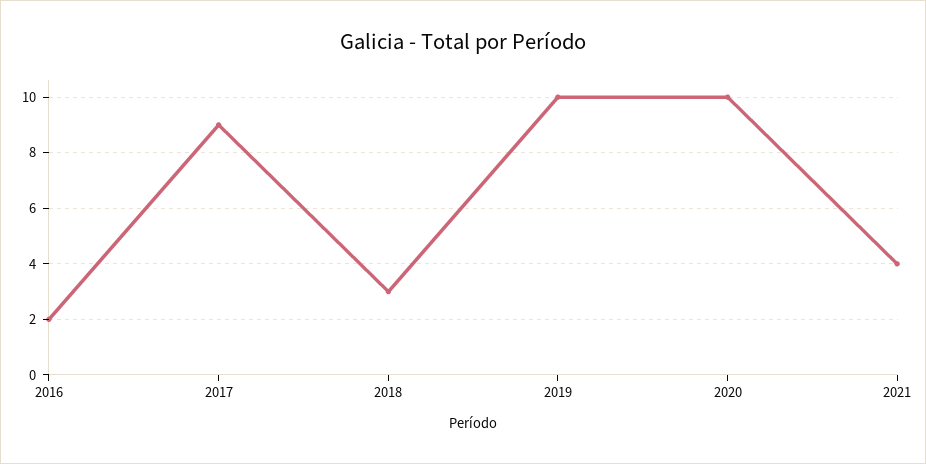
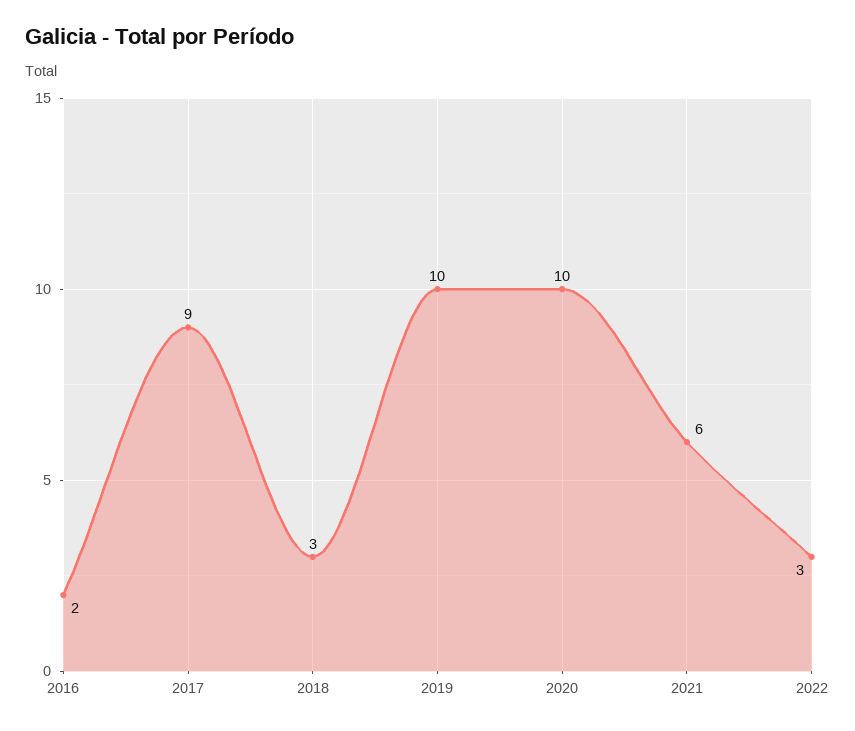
2021: 4 -> 6
2022: none -> 3

